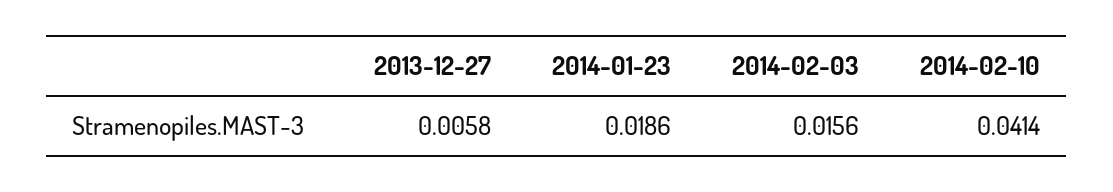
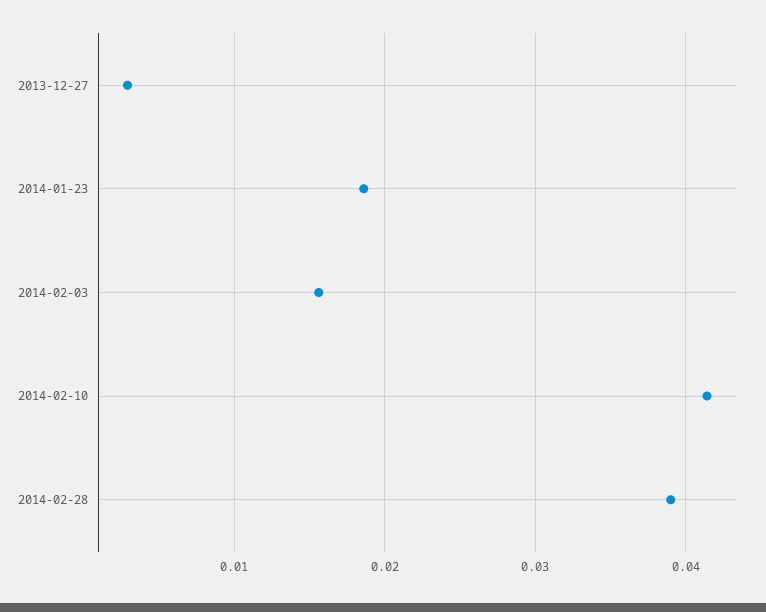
2013-12-27: 0.0058 -> 0.003
2014-02-28: none -> 0.039

